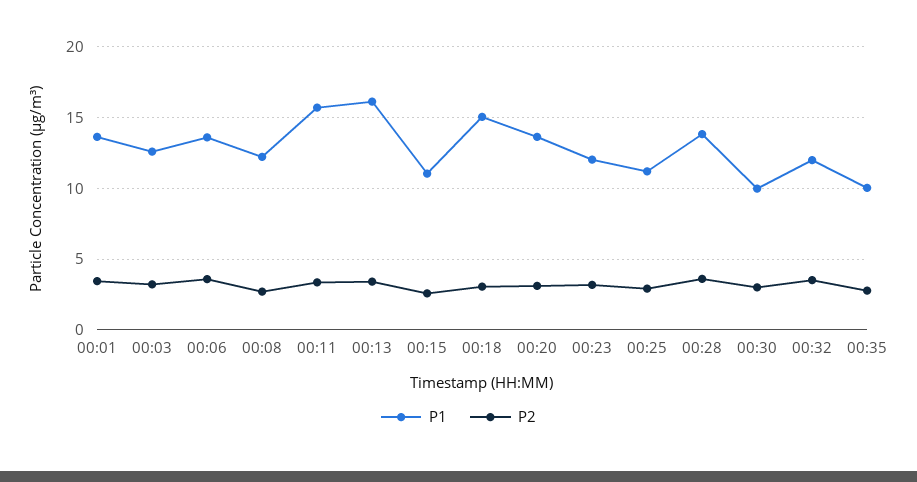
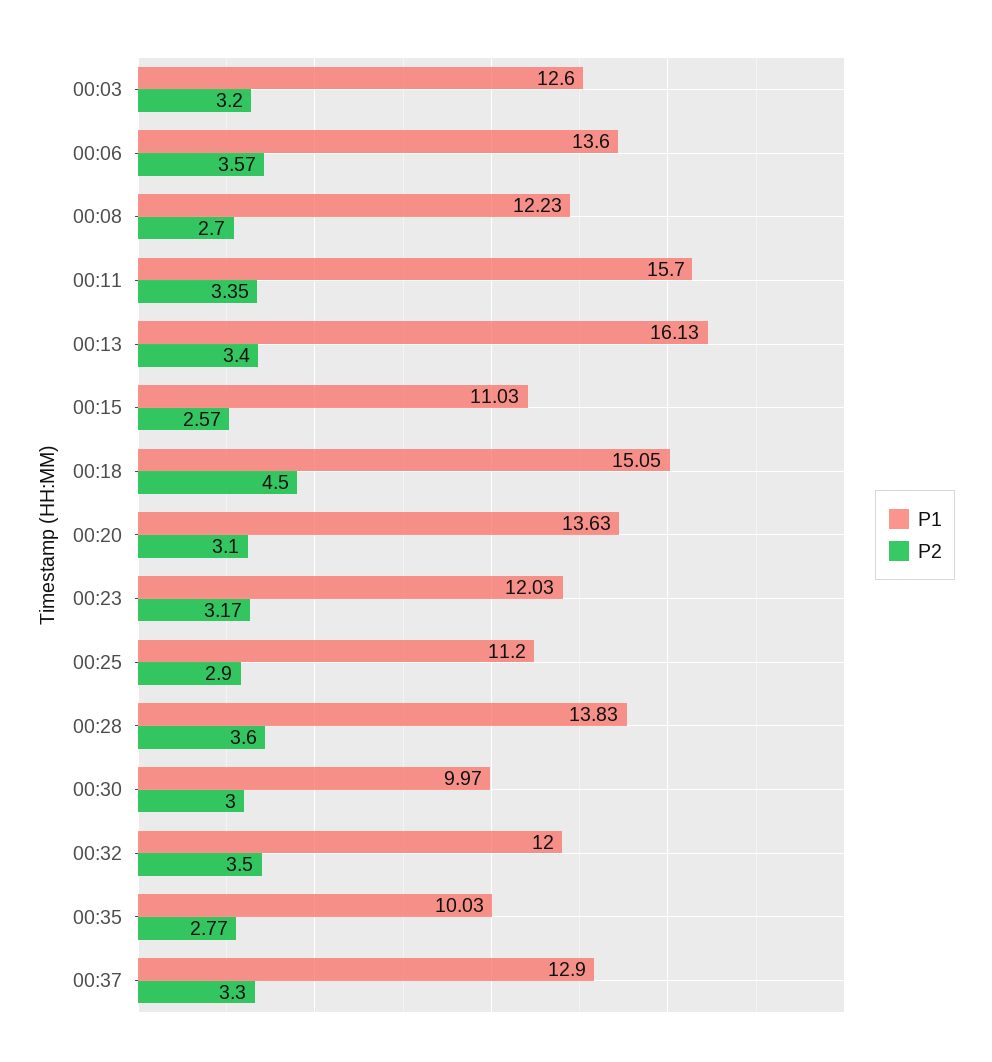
P1, 00:01: 13.5 -> none
P2, 00:01: 3.5 -> none
P2, 00:18: 3 -> 4.5
P1, 00:37: none -> 12.9
P2, 00:37: none -> 3.3

